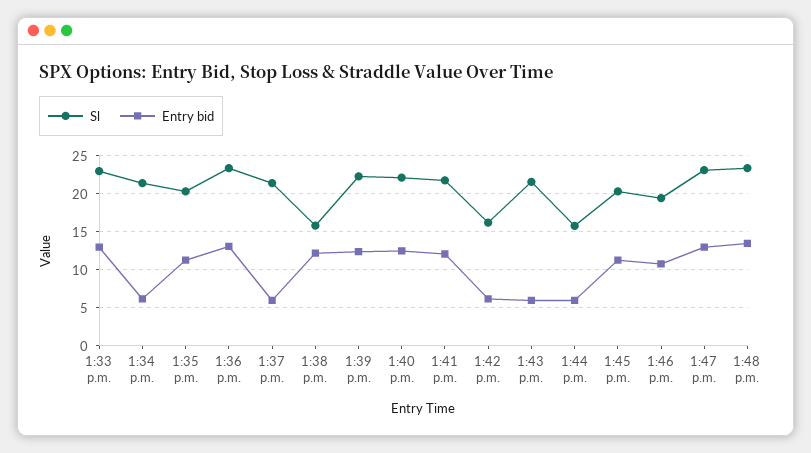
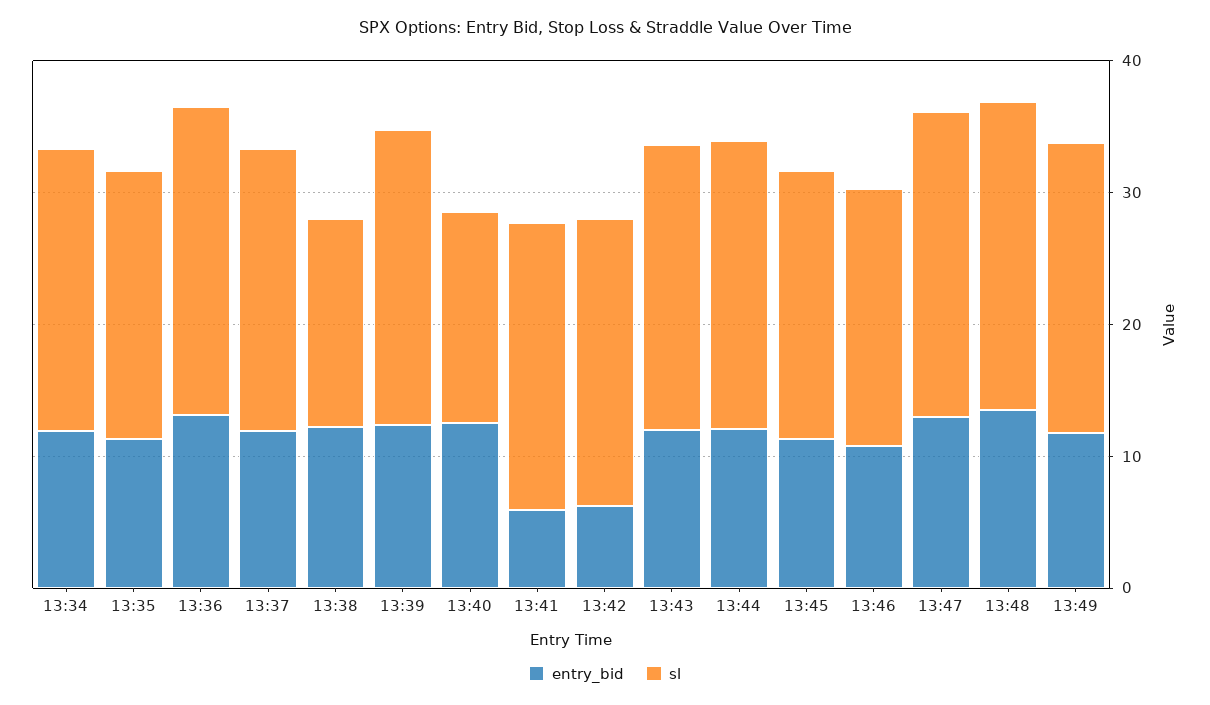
Sl, 1:33 p.m.: 23 -> none
Entry bid, 1:33 p.m.: 13 -> none
Entry bid, 1:34 p.m.: 6 -> 12
Entry bid, 1:37 p.m.: 6 -> 12
Sl, 1:40 p.m.: 22 -> 16
Entry bid, 1:41 p.m.: 12 -> 6
Sl, 1:42 p.m.: 16 -> 22
Entry bid, 1:43 p.m.: 6 -> 12
Sl, 1:44 p.m.: 16 -> 22
Entry bid, 1:44 p.m.: 6 -> 12
Entry bid, 13:49: none -> 12
Sl, 13:49: none -> 22

